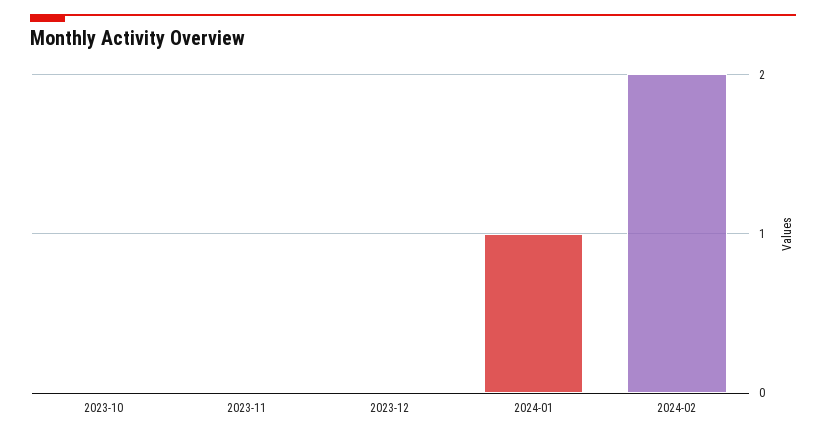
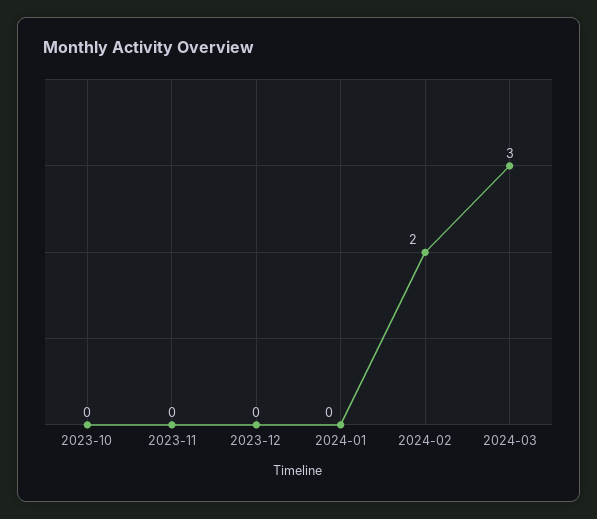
2024-01: 1 -> 0
2024-03: none -> 3

